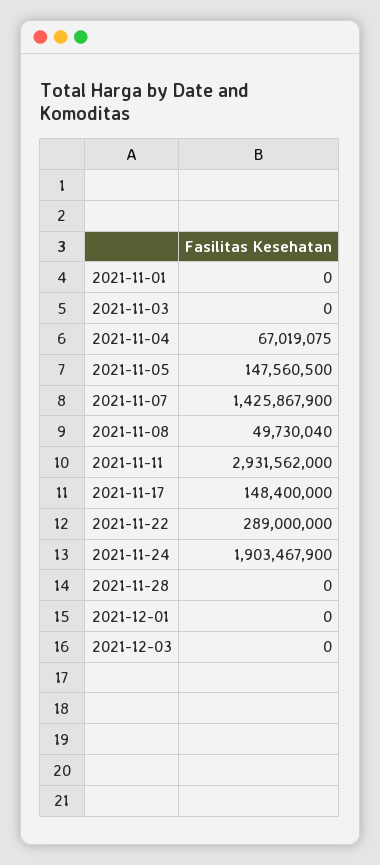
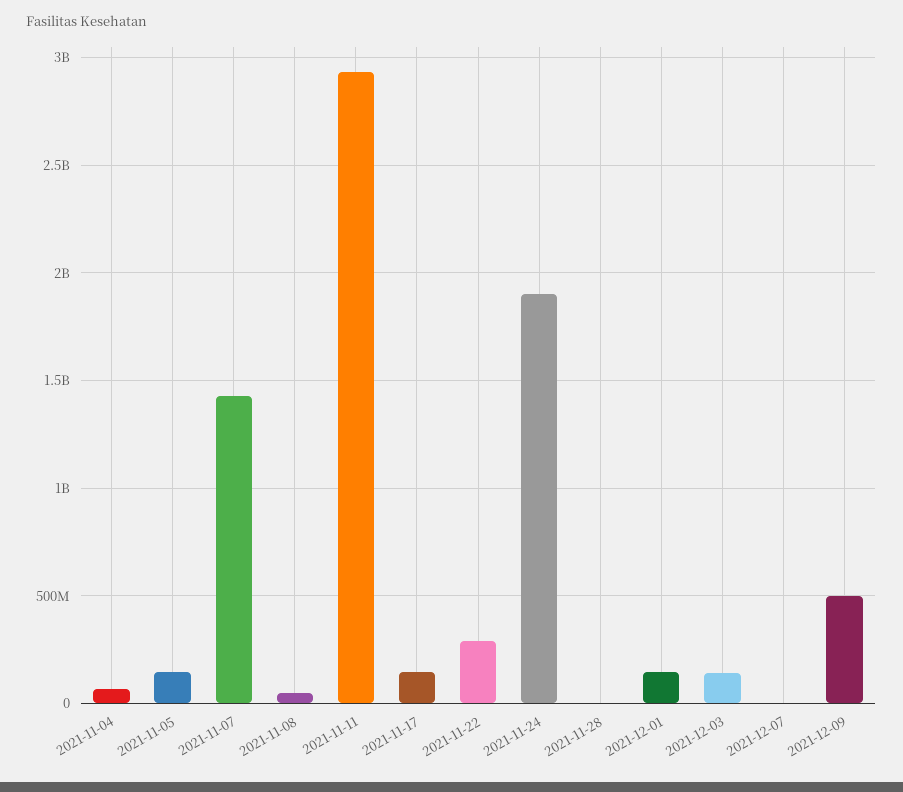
2021-11-01: 0 -> none
2021-11-03: 0 -> none
2021-12-01: 0 -> 150000000
2021-12-03: 0 -> 150000000
2021-12-07: none -> 0
2021-12-09: none -> 500000000

